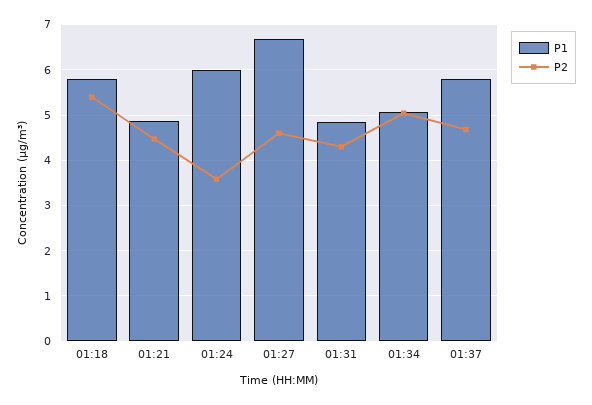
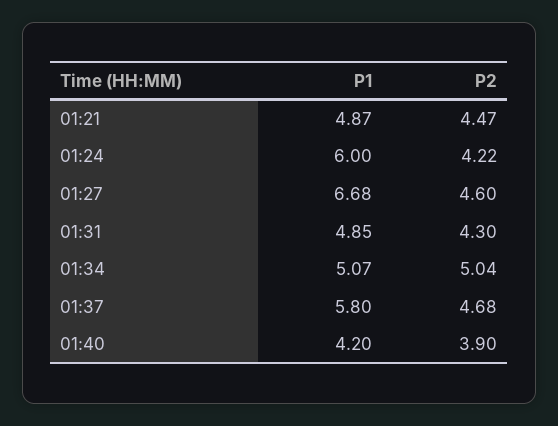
P1, 01:18: 5.8 -> none
P2, 01:18: 5.4 -> none
P2, 01:24: 3.6 -> 4.22
P1, 01:40: none -> 4.2
P2, 01:40: none -> 3.9

